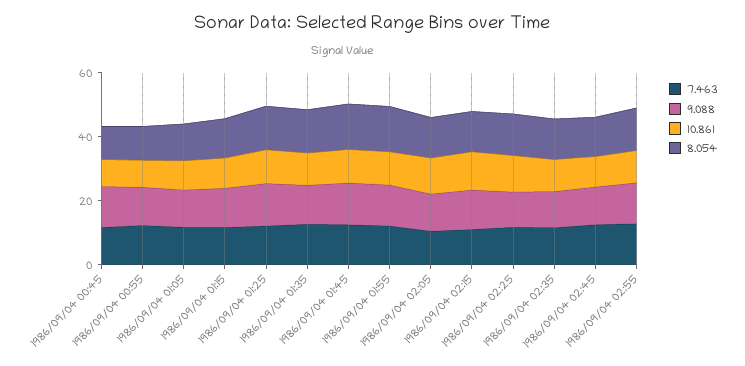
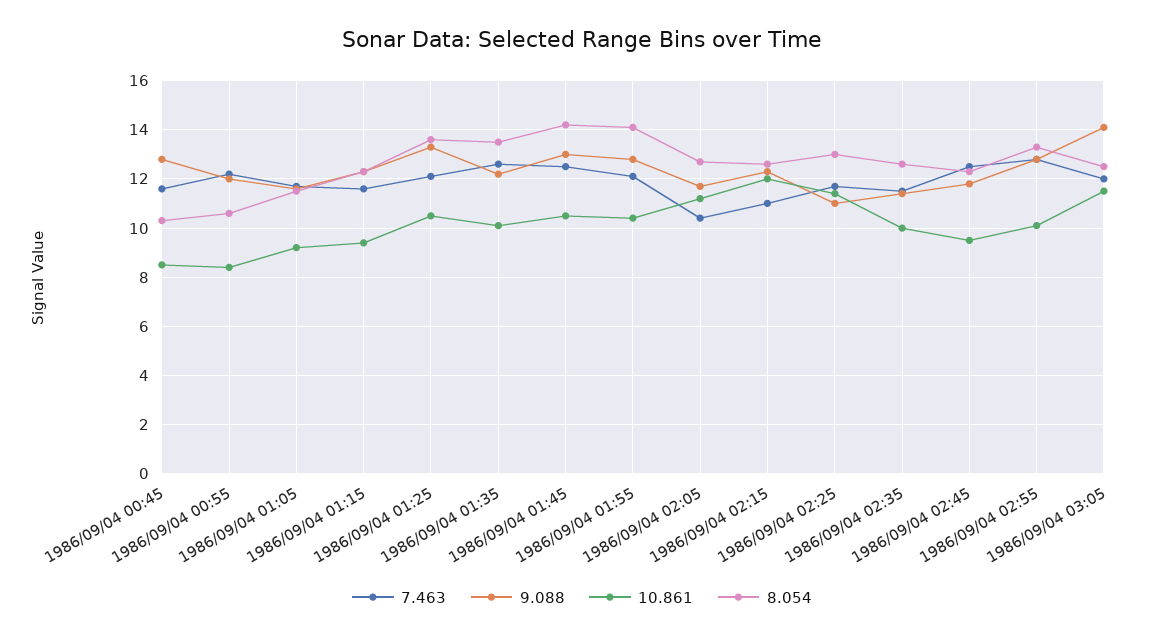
7.463, 1986/09/04 03:05: none -> 12
9.088, 1986/09/04 03:05: none -> 14
10.861, 1986/09/04 03:05: none -> 11.5
8.054, 1986/09/04 03:05: none -> 12.5

